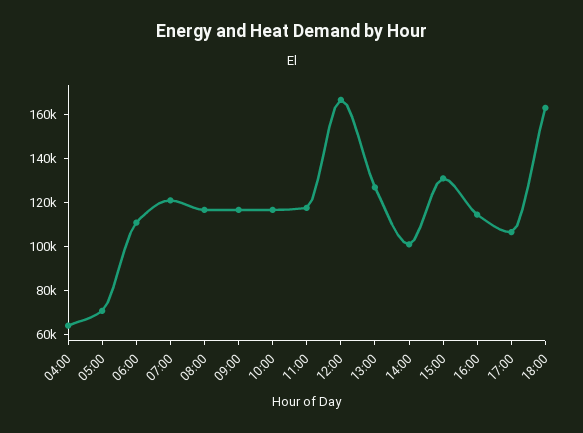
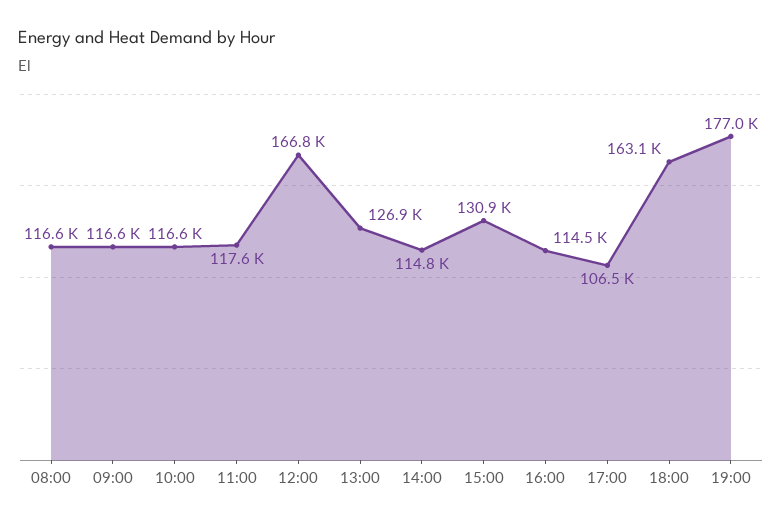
04:00: 65000 -> none
05:00: 70000 -> none
06:00: 110000 -> none
07:00: 120000 -> none
14:00: 100000 -> 114800
19:00: none -> 177000

